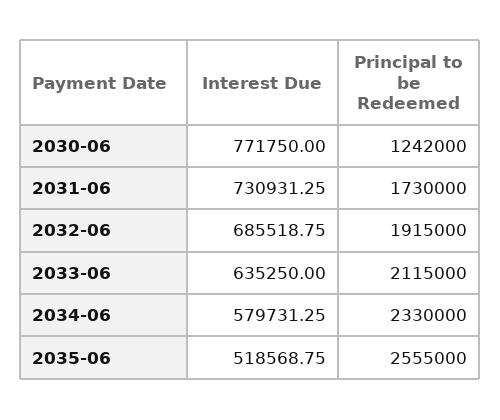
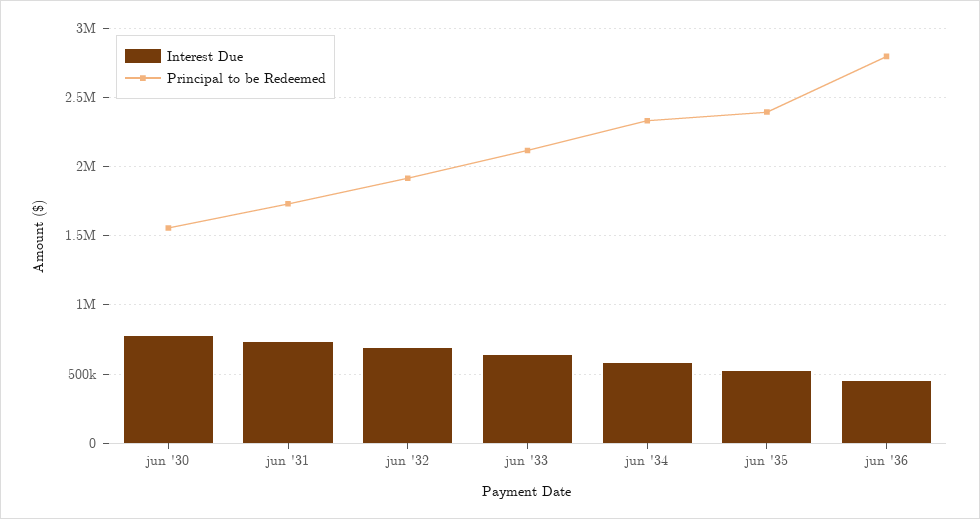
Principal to be Redeemed, 2030-06: 1242000 -> 1550000
Principal to be Redeemed, 2035-06: 2555000 -> 2400000
Interest Due, jun '36: none -> 450000
Principal to be Redeemed, jun '36: none -> 2800000

